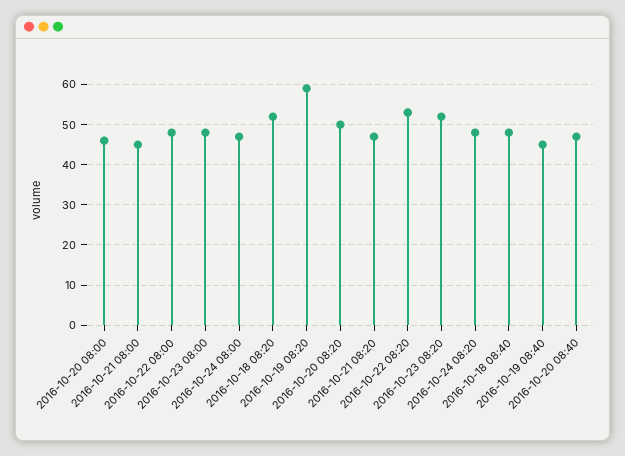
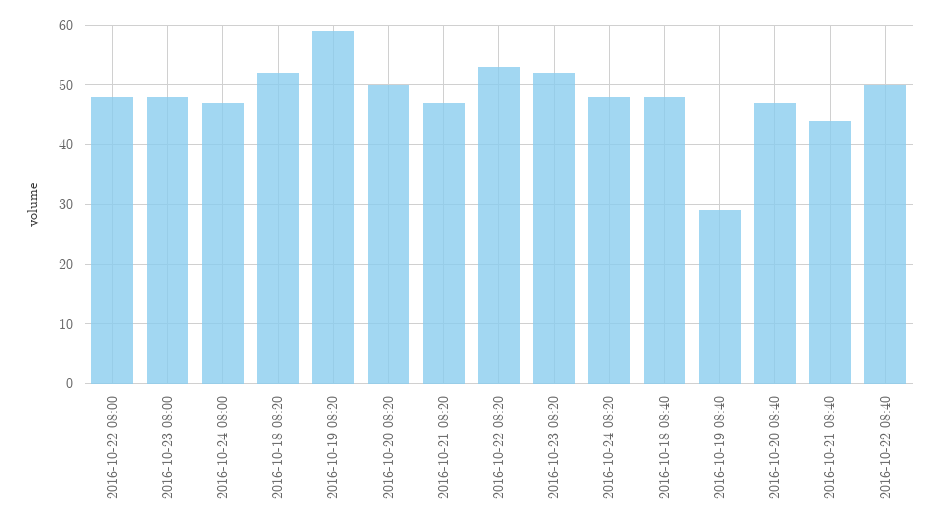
2016-10-20 08:00: 45 -> none
2016-10-21 08:00: 45 -> none
2016-10-19 08:40: 45 -> 30
2016-10-21 08:40: none -> 45
2016-10-22 08:40: none -> 50

